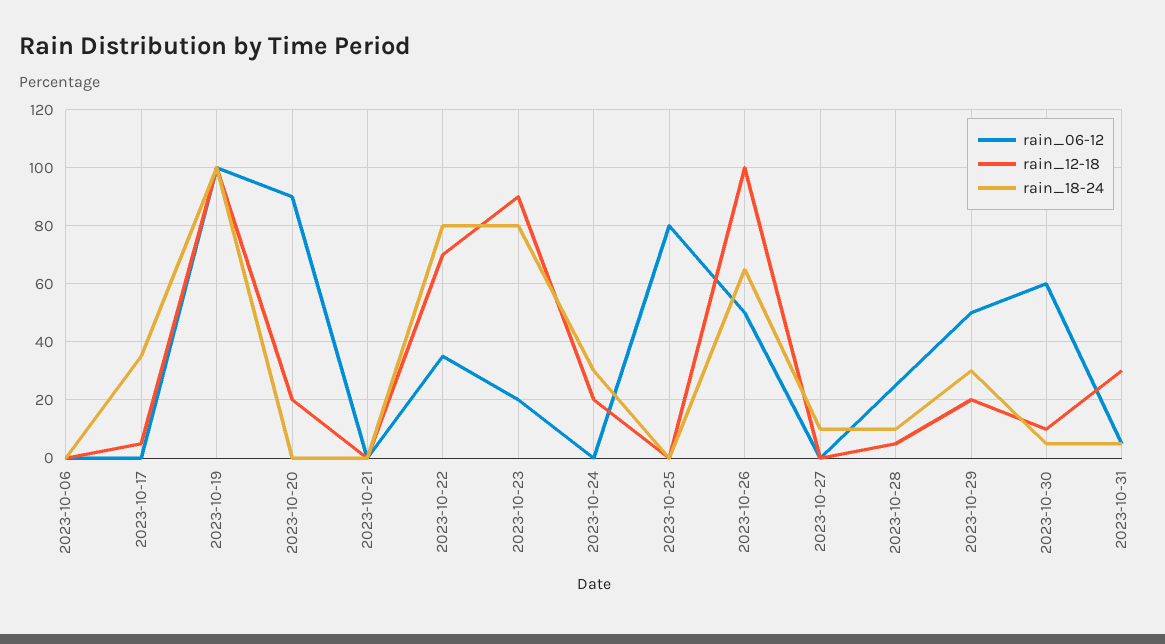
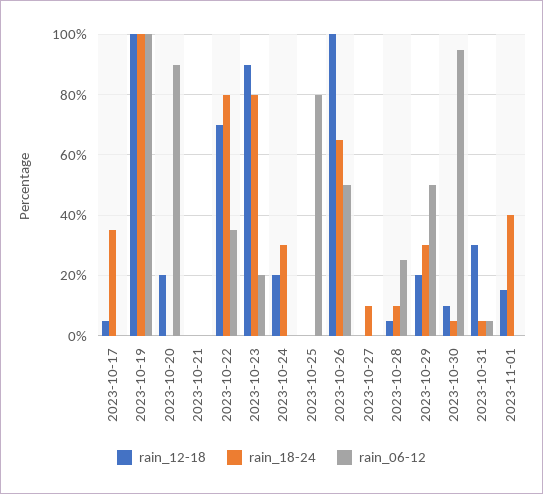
rain_06-12, 2023-10-06: 0 -> none
rain_12-18, 2023-10-06: 0 -> none
rain_18-24, 2023-10-06: 0 -> none
rain_06-12, 2023-10-30: 60 -> 95
rain_12-18, 2023-11-01: none -> 15
rain_18-24, 2023-11-01: none -> 40
rain_06-12, 2023-11-01: none -> 0

